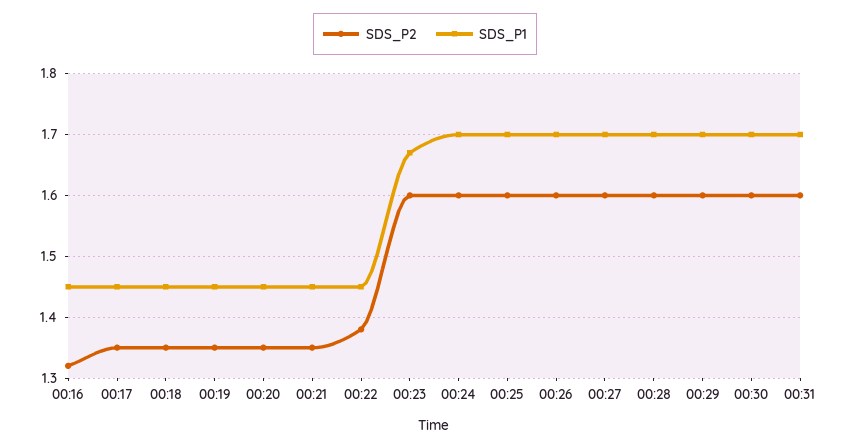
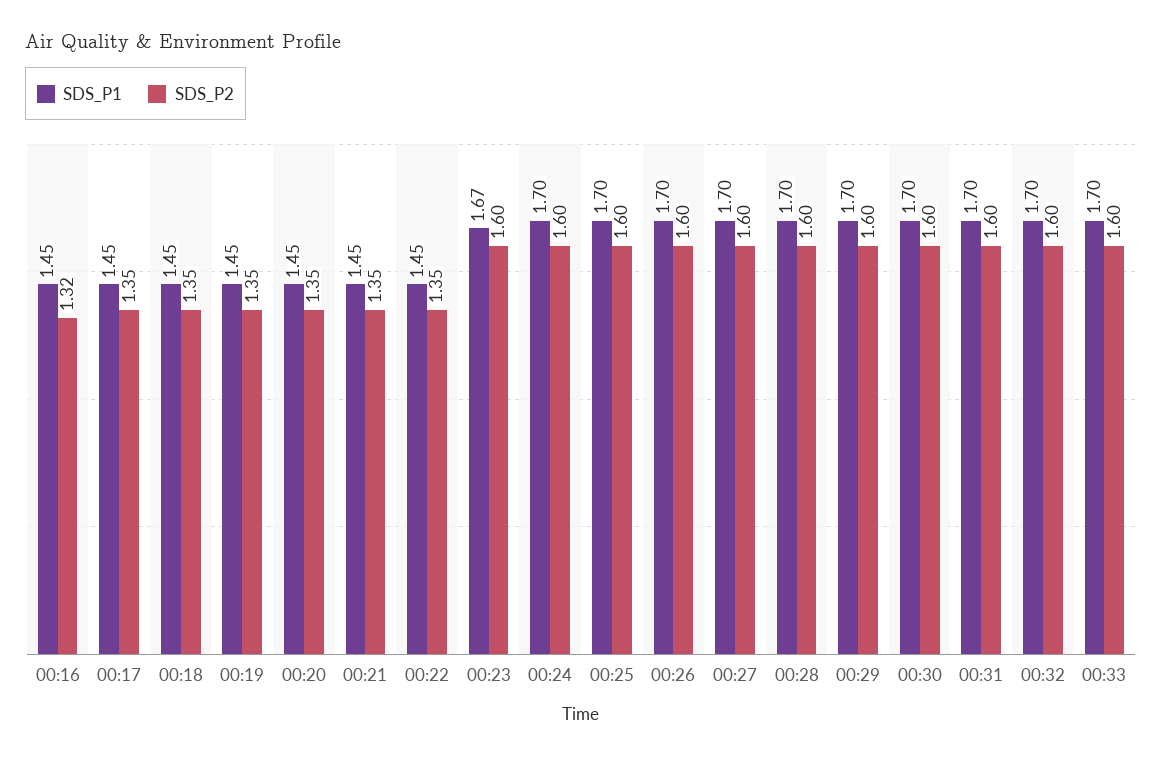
SDS_P2, 00:22: 1.38 -> 1.35
SDS_P1, 00:32: none -> 1.7
SDS_P2, 00:32: none -> 1.6
SDS_P1, 00:33: none -> 1.7
SDS_P2, 00:33: none -> 1.6

